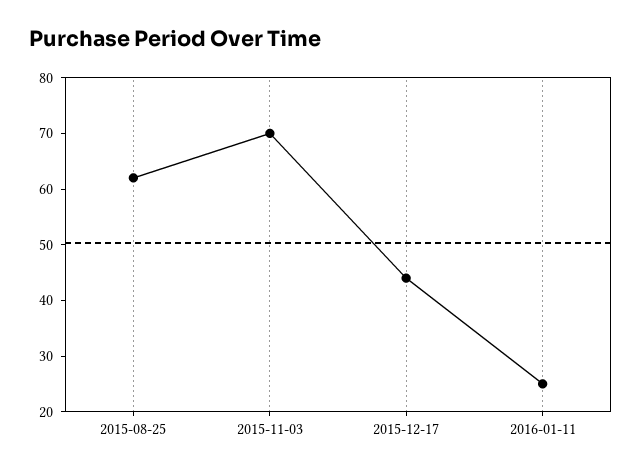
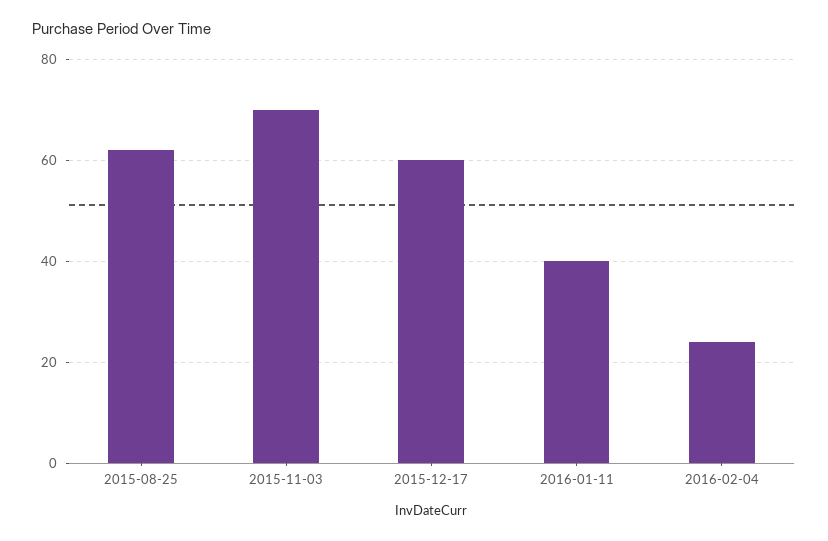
2015-12-17: 45 -> 60
2016-01-11: 25 -> 40
2016-02-04: none -> 25

